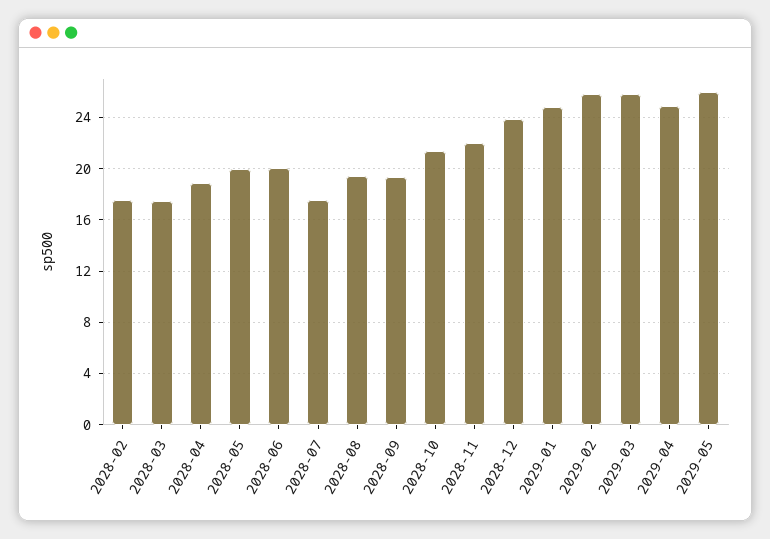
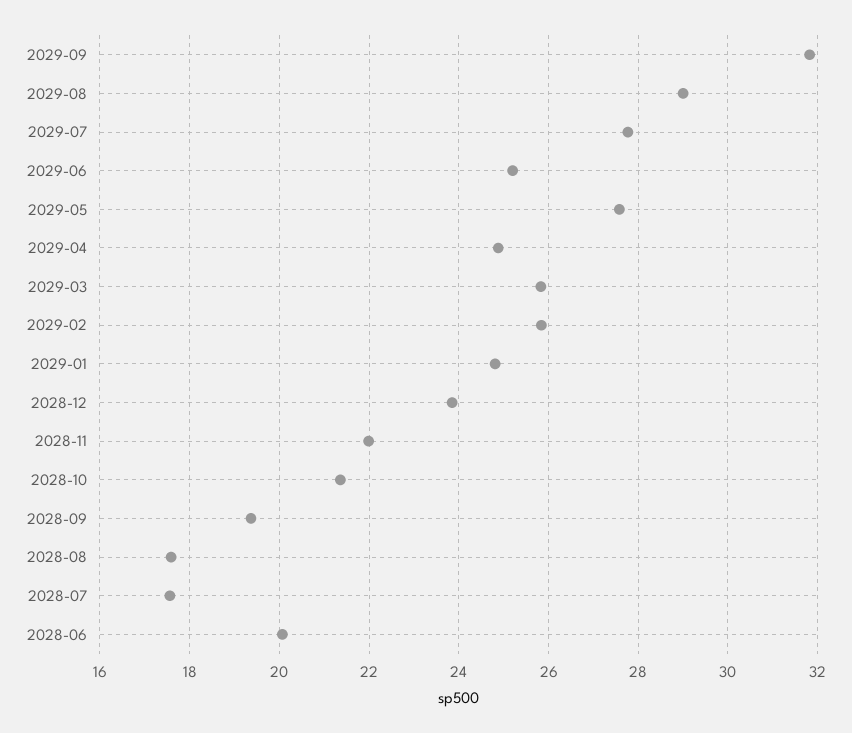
2028-02: 17.5 -> none
2028-03: 17.5 -> none
2028-04: 19 -> none
2028-05: 20 -> none
2028-08: 19.5 -> 17.6
2029-05: 26 -> 27.6
2029-09: none -> 31.8
2029-08: none -> 29
2029-07: none -> 27.8
2029-06: none -> 25.2

